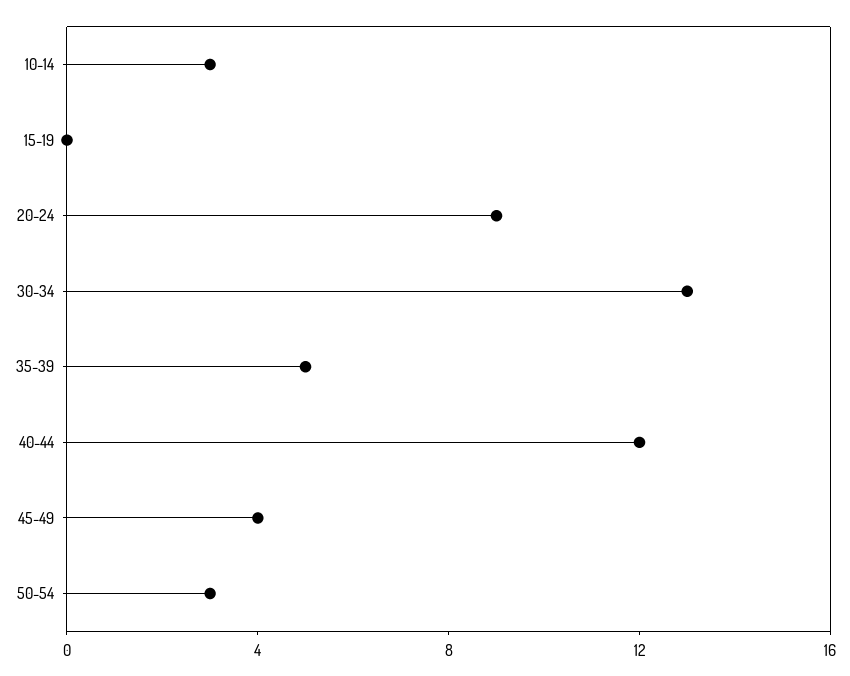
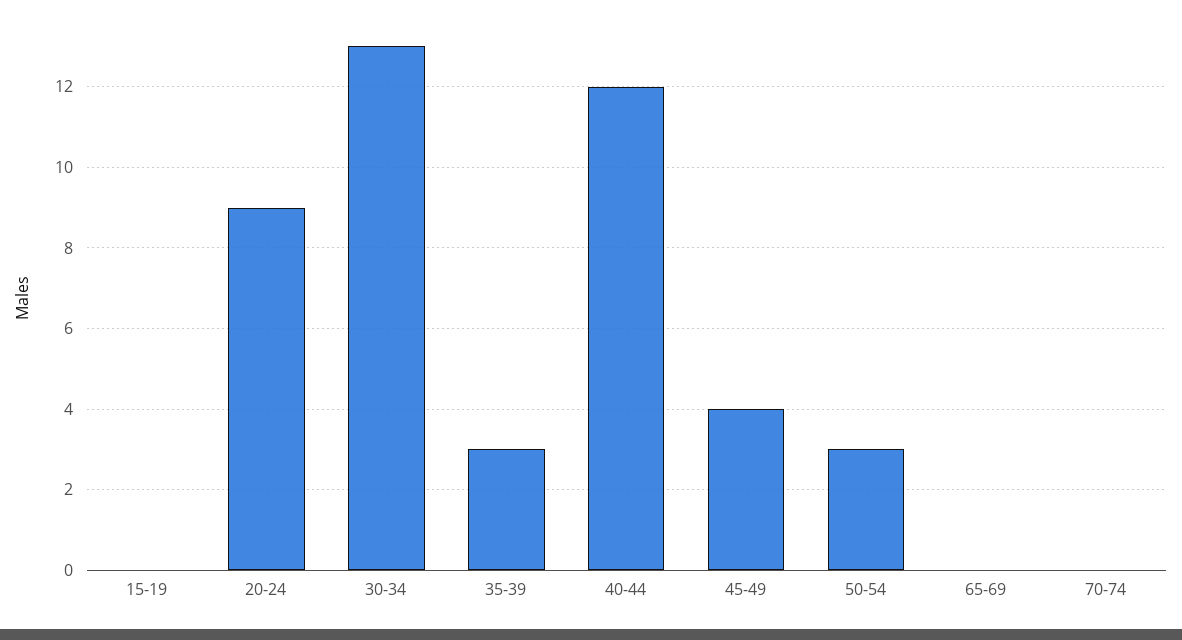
10-14: 3 -> none
35-39: 5 -> 3
65-69: none -> 0
70-74: none -> 0

